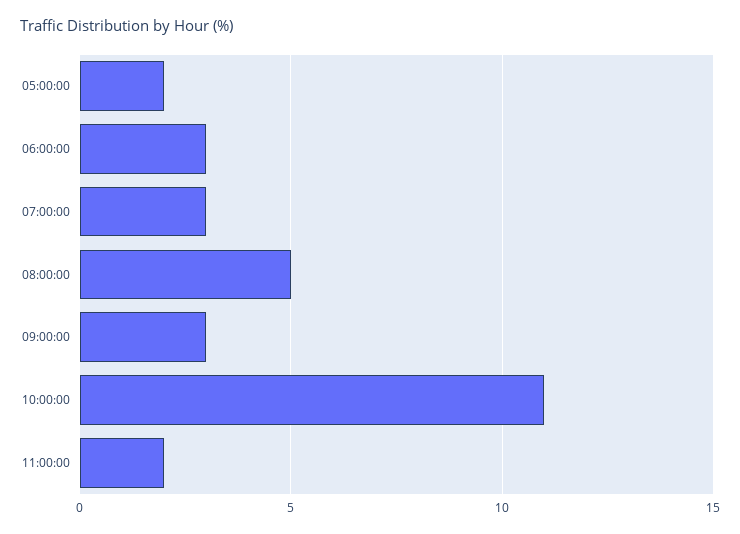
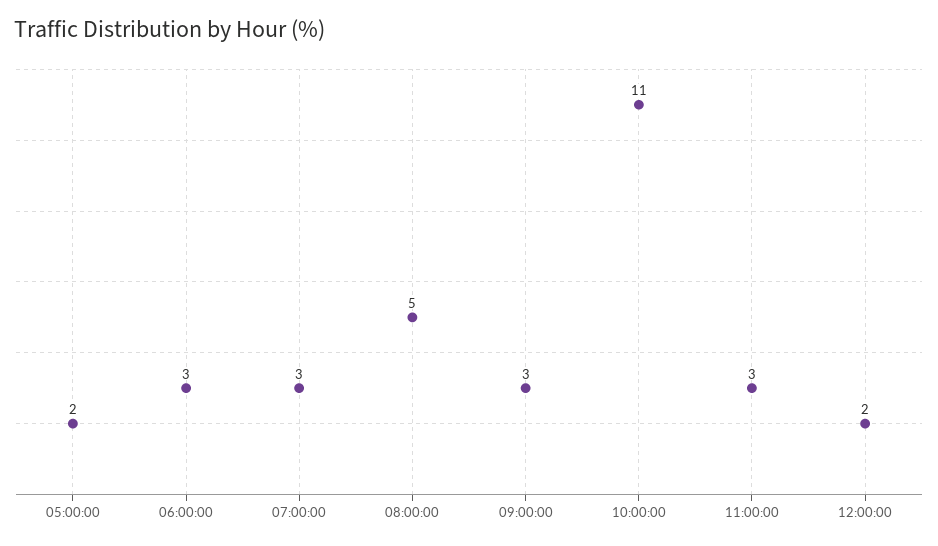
11:00:00: 2 -> 3
12:00:00: none -> 2

